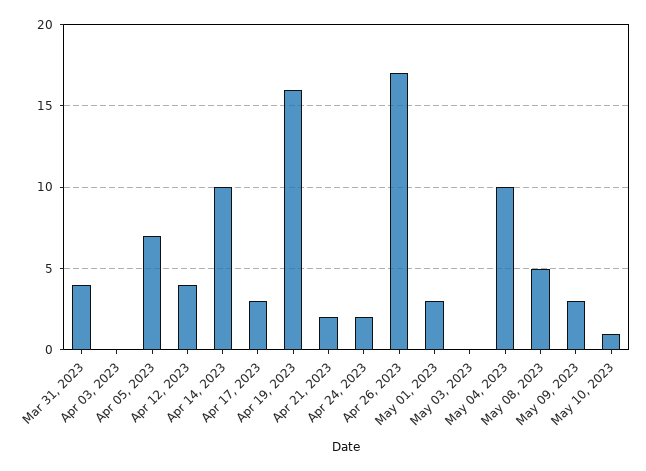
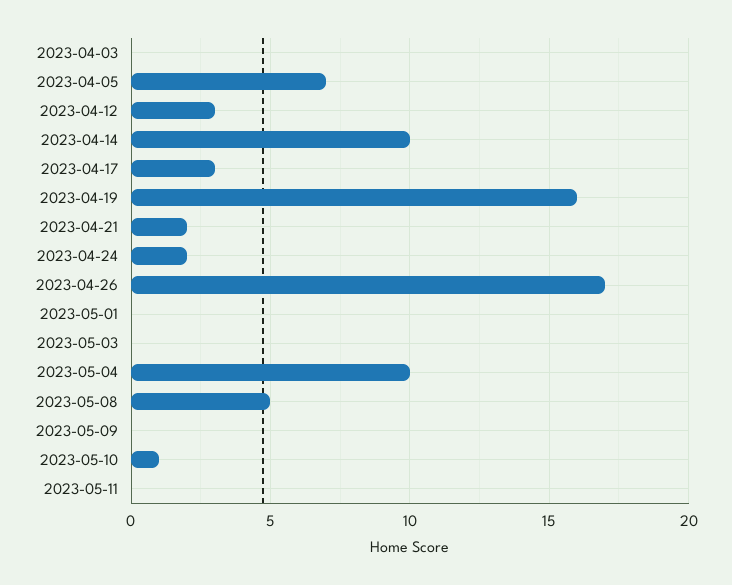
Mar 31, 2023: 4 -> none
Apr 12, 2023: 4 -> 3
May 01, 2023: 3 -> 0
May 09, 2023: 3 -> 0
2023-05-11: none -> 0

